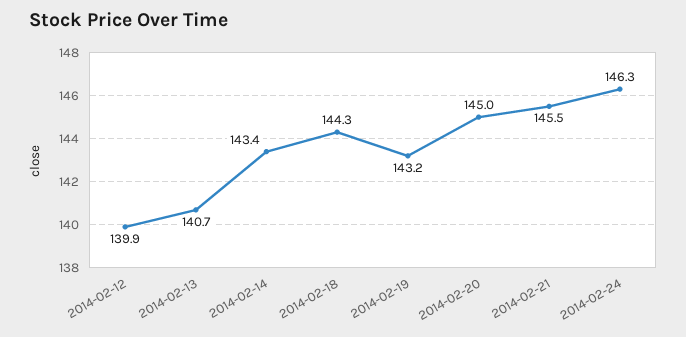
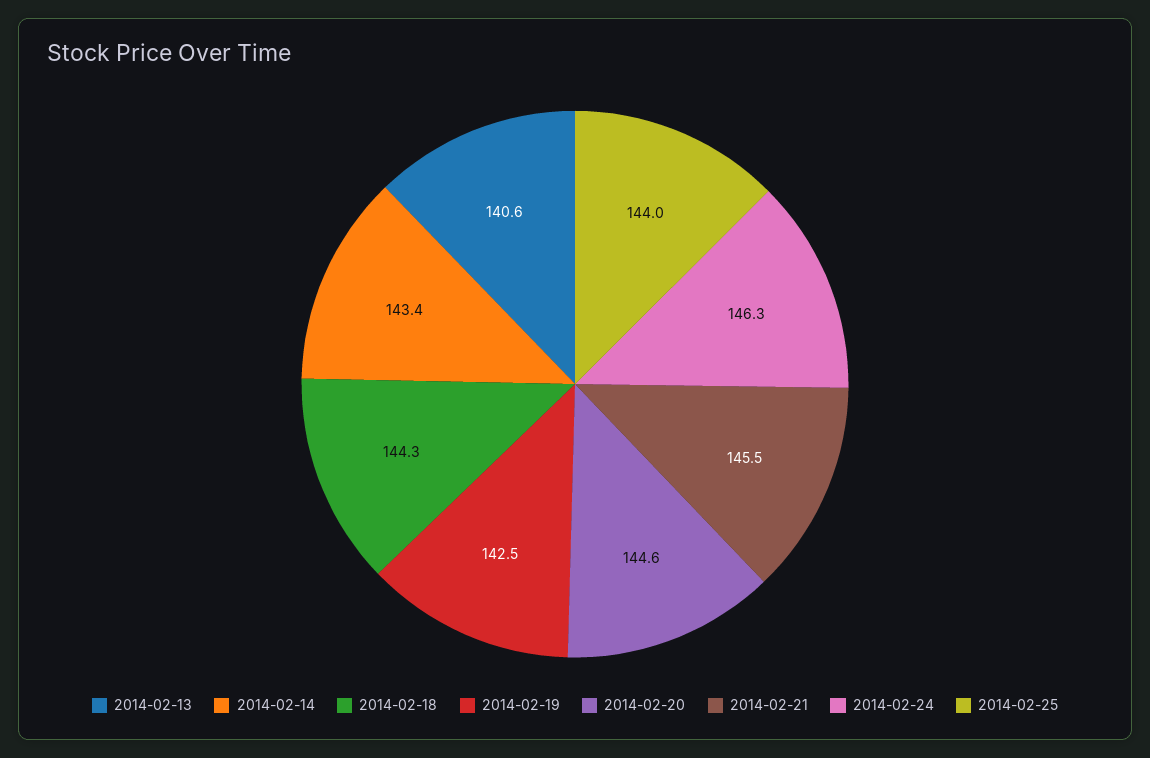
2014-02-12: 139.9 -> none
2014-02-13: 140.7 -> 140.6
2014-02-19: 143.2 -> 142.5
2014-02-20: 145 -> 144.6
2014-02-25: none -> 144

